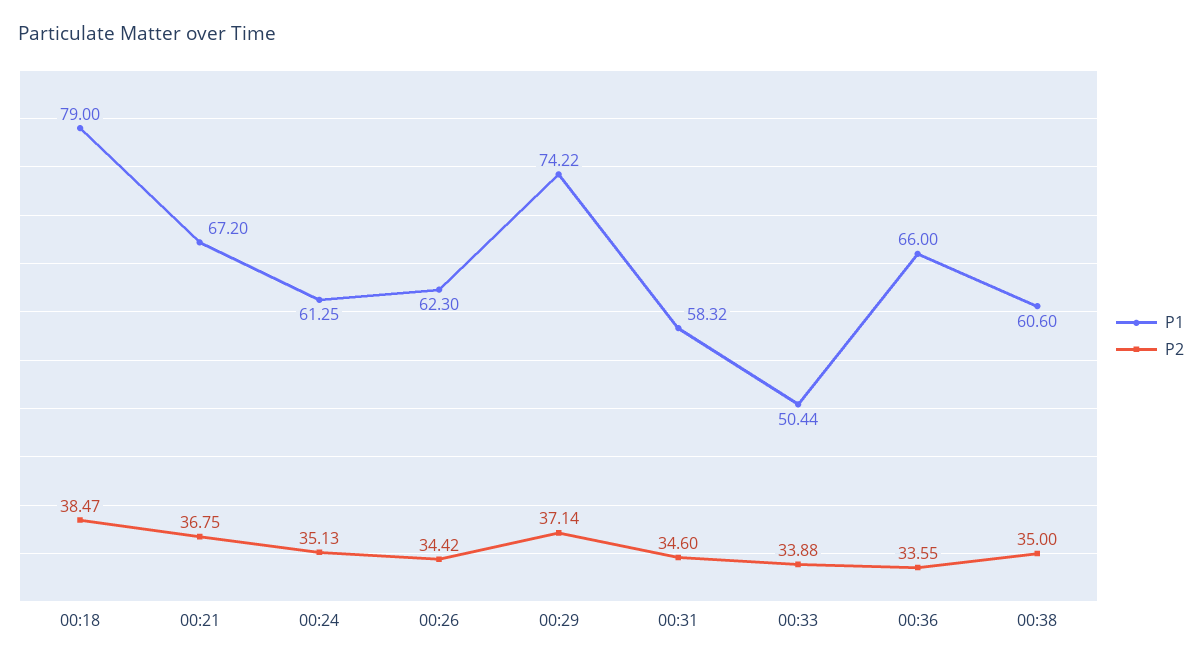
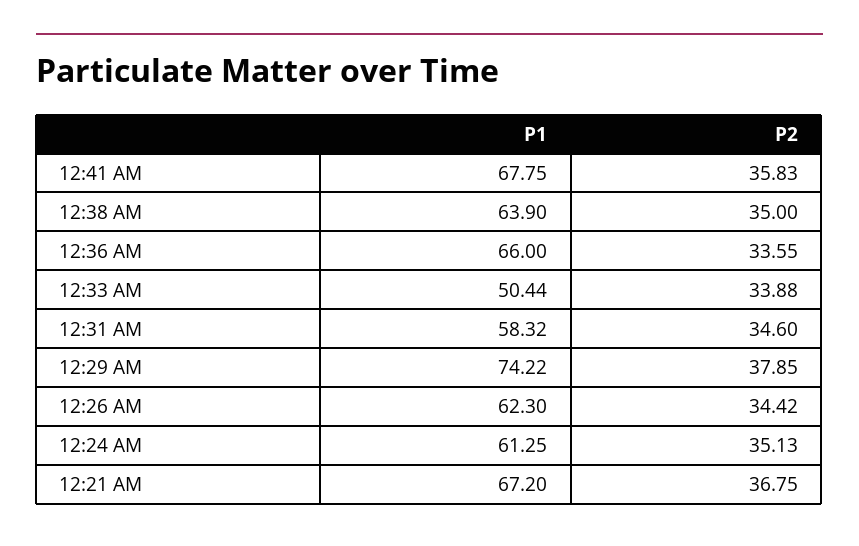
P1, 00:18: 79 -> none
P2, 00:18: 38.47 -> none
P2, 00:29: 37.14 -> 37.85
P1, 00:38: 60.6 -> 63.9
P1, 12:41 AM: none -> 67.75
P2, 12:41 AM: none -> 35.83

